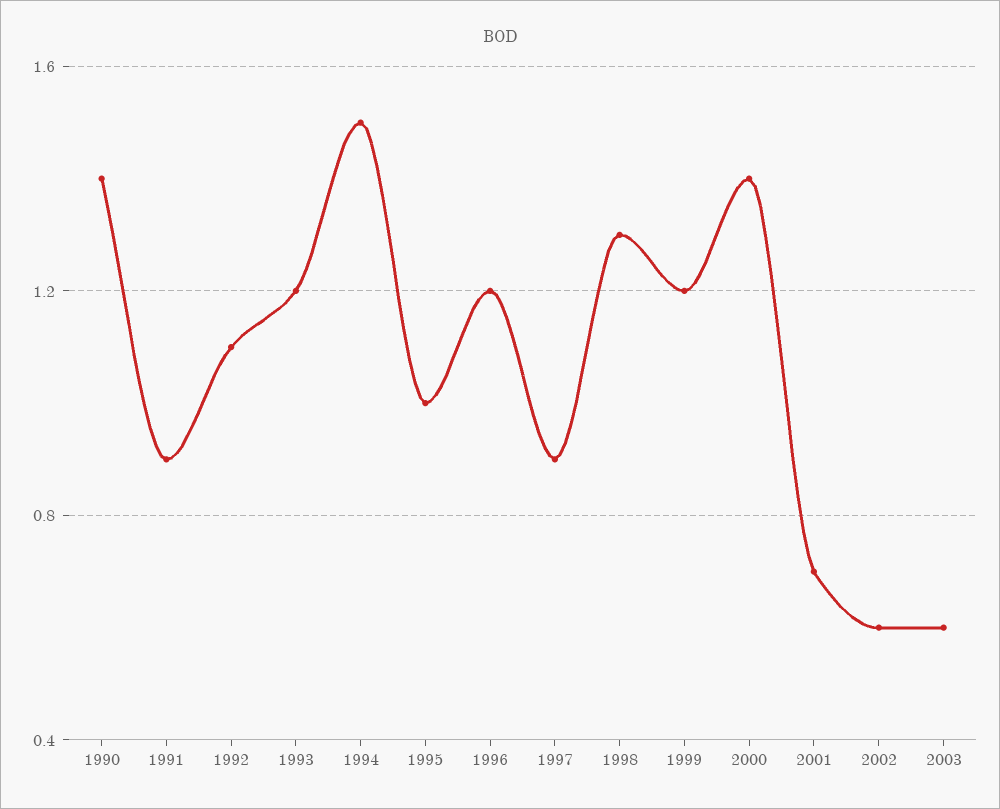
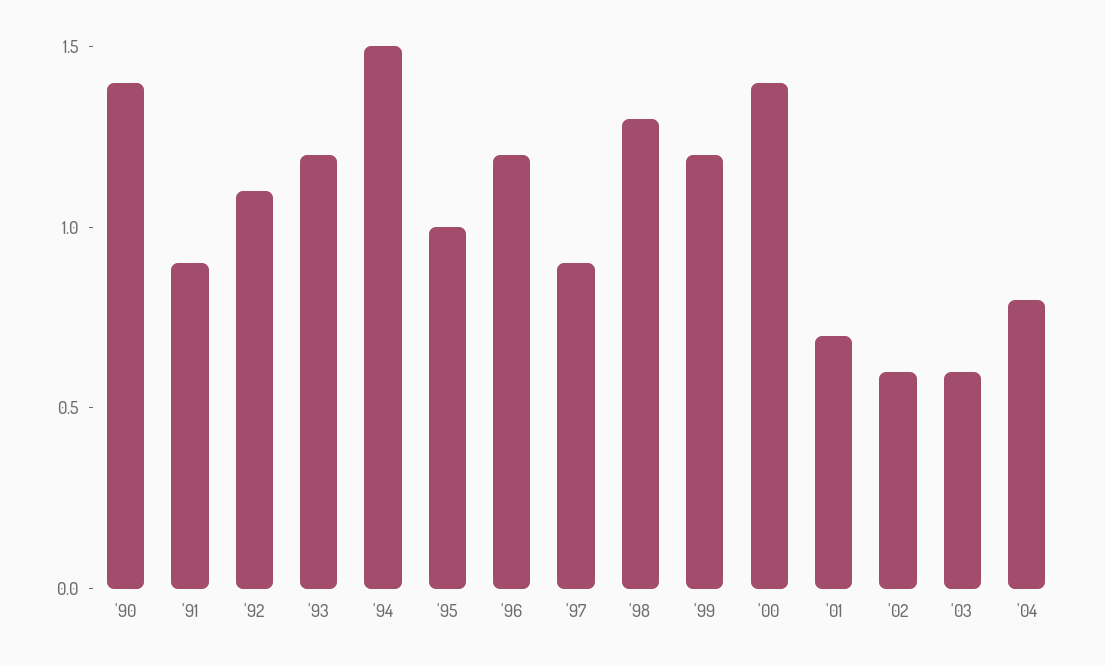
'04: none -> 0.8

